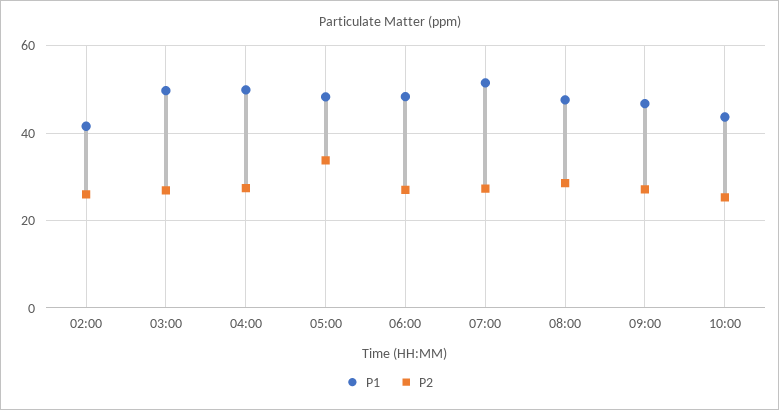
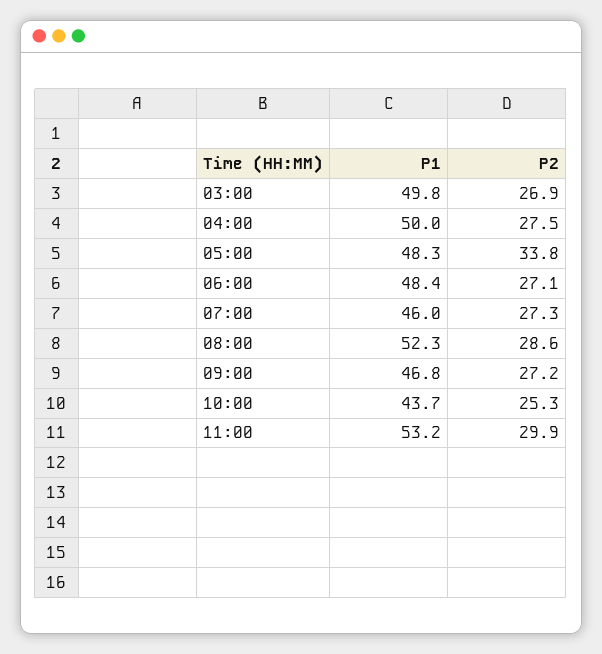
P1, 02:00: 42 -> none
P2, 02:00: 26 -> none
P1, 07:00: 52 -> 46
P1, 08:00: 48 -> 52.3
P1, 11:00: none -> 53.2
P2, 11:00: none -> 29.9

